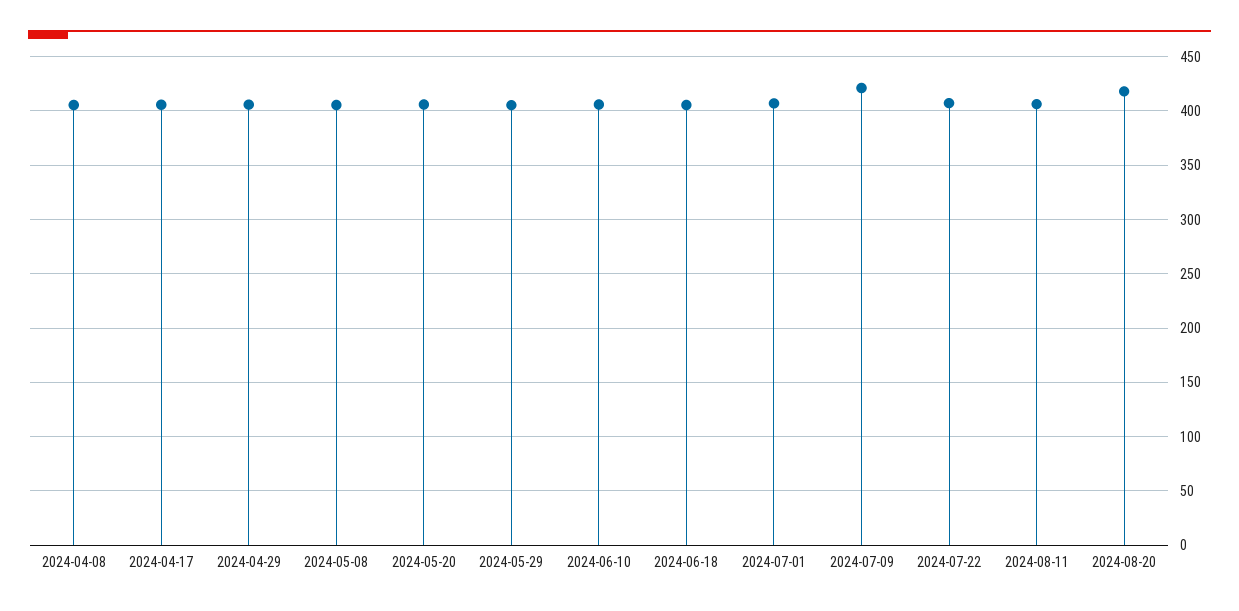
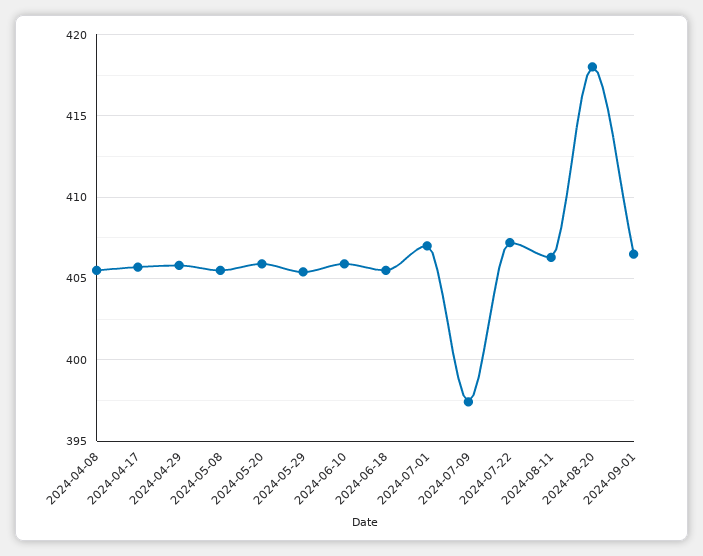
2024-07-09: 420 -> 397.5
2024-09-01: none -> 406.5

